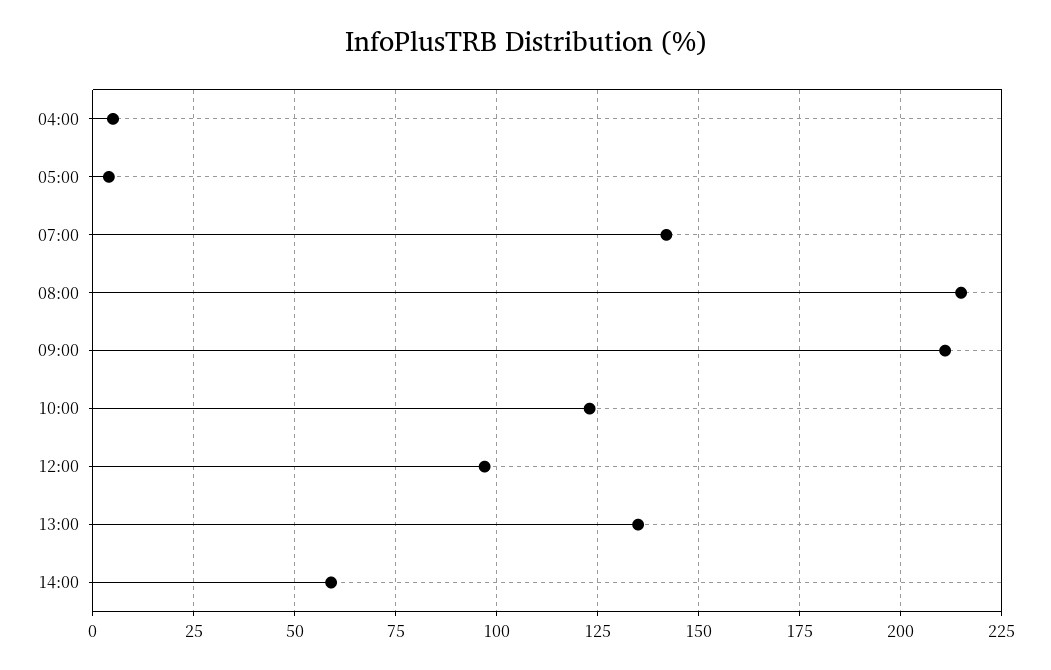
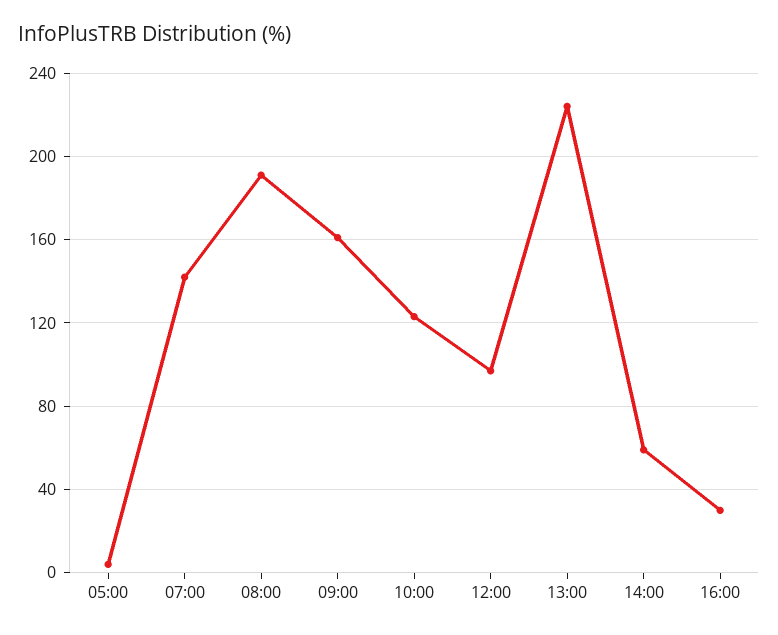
04:00: 5 -> none
08:00: 215 -> 190
09:00: 210 -> 160
13:00: 135 -> 225
16:00: none -> 30

